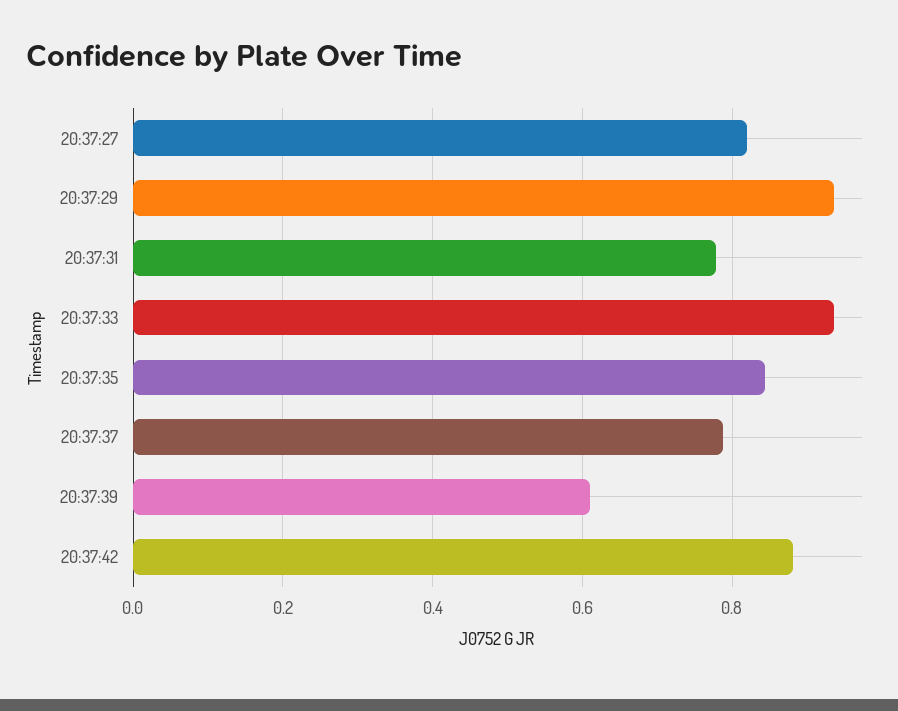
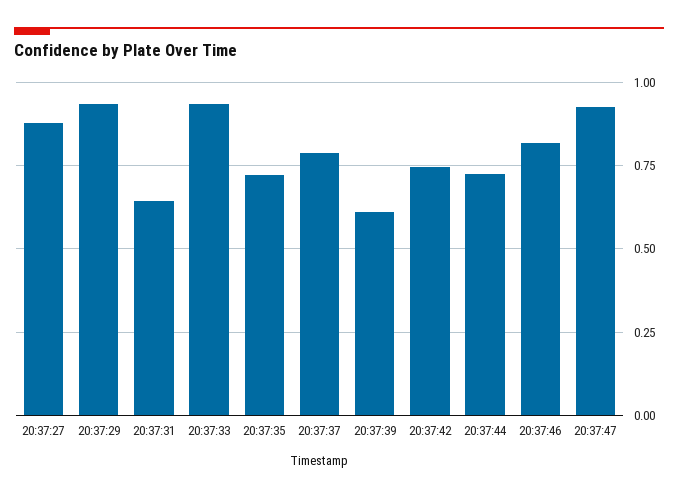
20:37:27: 0.82 -> 0.875
20:37:31: 0.78 -> 0.65
20:37:35: 0.84 -> 0.725
20:37:42: 0.88 -> 0.75
20:37:44: none -> 0.725
20:37:46: none -> 0.825
20:37:47: none -> 0.925

